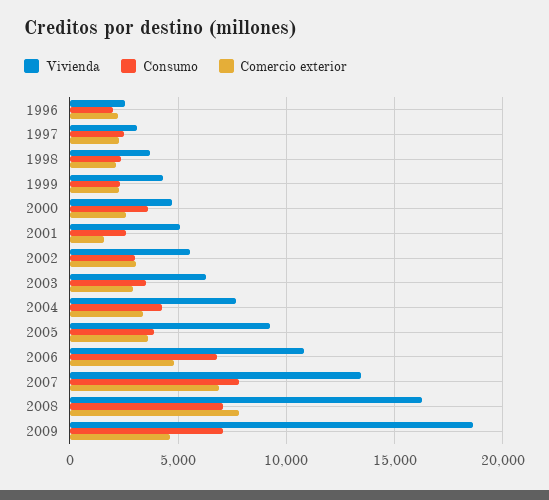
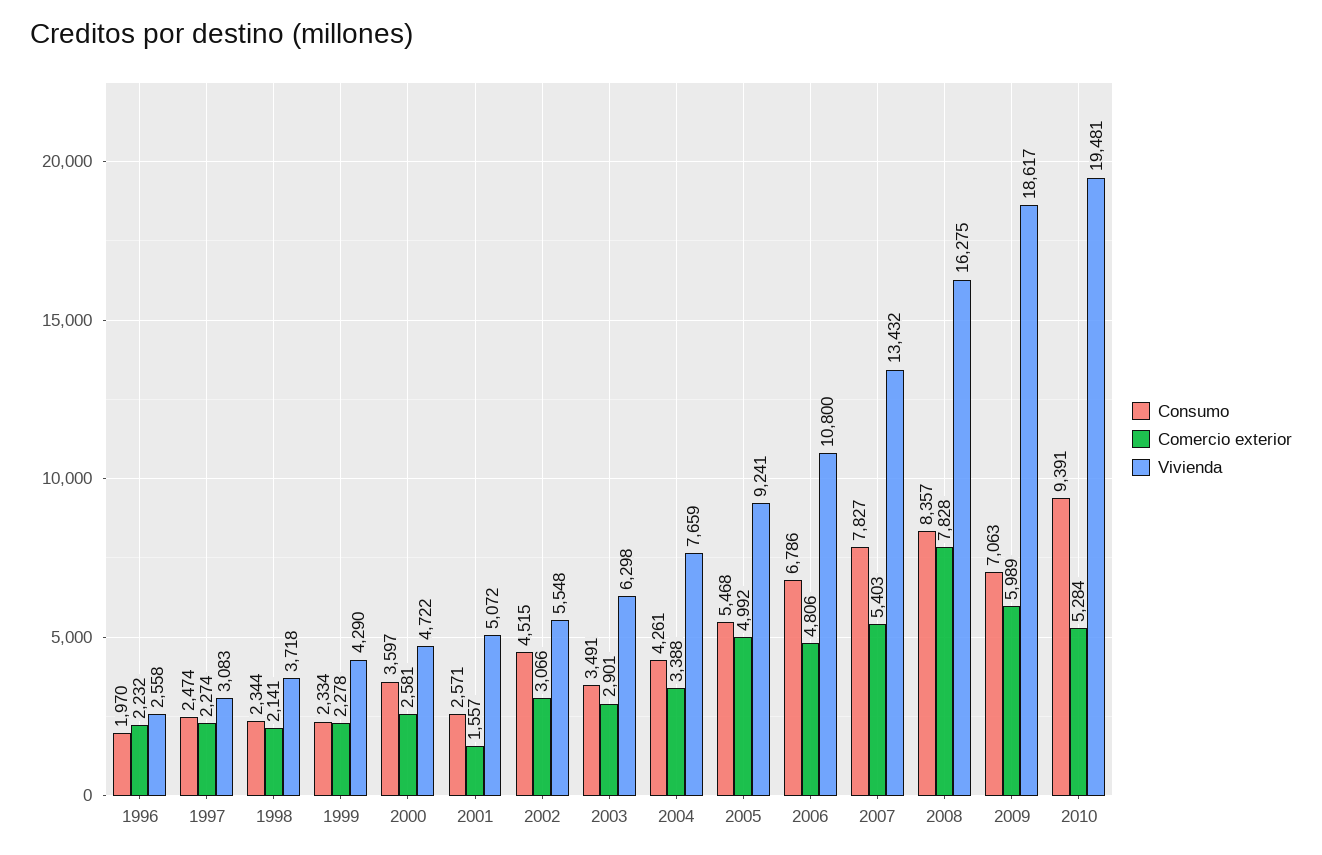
Consumo, 2002: 3000 -> 4515
Consumo, 2005: 4000 -> 5468
Comercio exterior, 2005: 3500 -> 4992
Comercio exterior, 2007: 7000 -> 5403
Consumo, 2008: 7000 -> 8357
Comercio exterior, 2009: 4500 -> 5989
Consumo, 2010: none -> 9391
Comercio exterior, 2010: none -> 5284
Vivienda, 2010: none -> 19481

